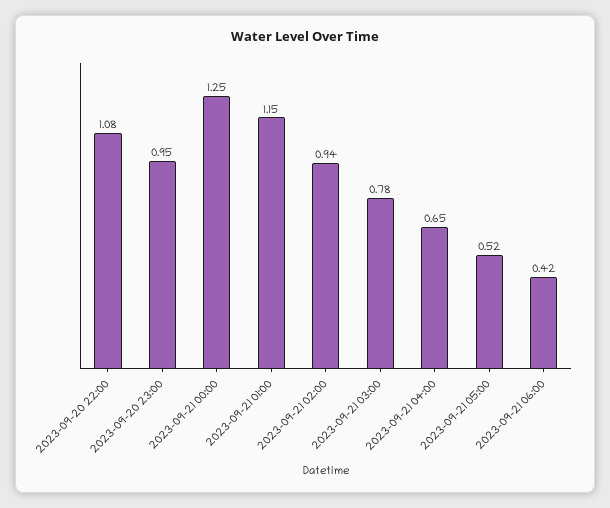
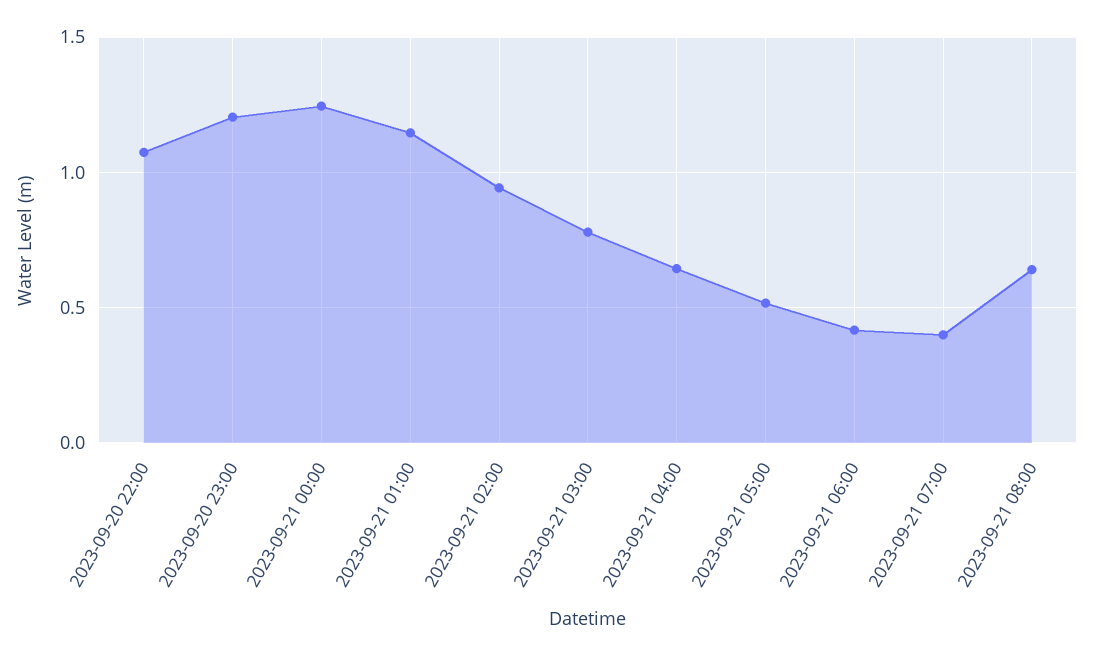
2023-09-20 23:00: 0.95 -> 1.2
2023-09-21 07:00: none -> 0.4
2023-09-21 08:00: none -> 0.65

